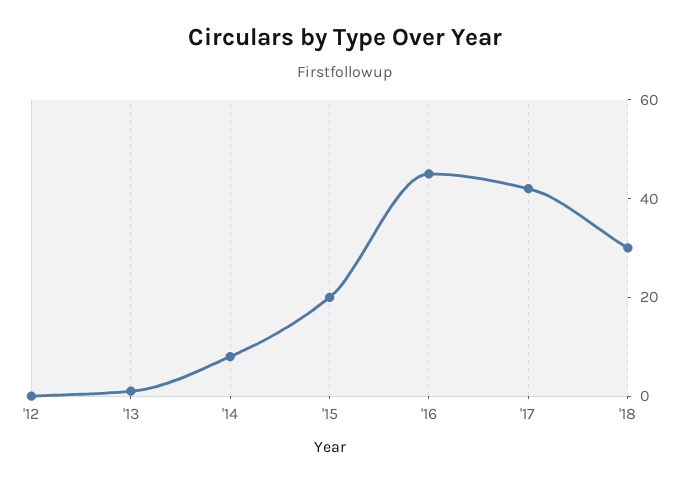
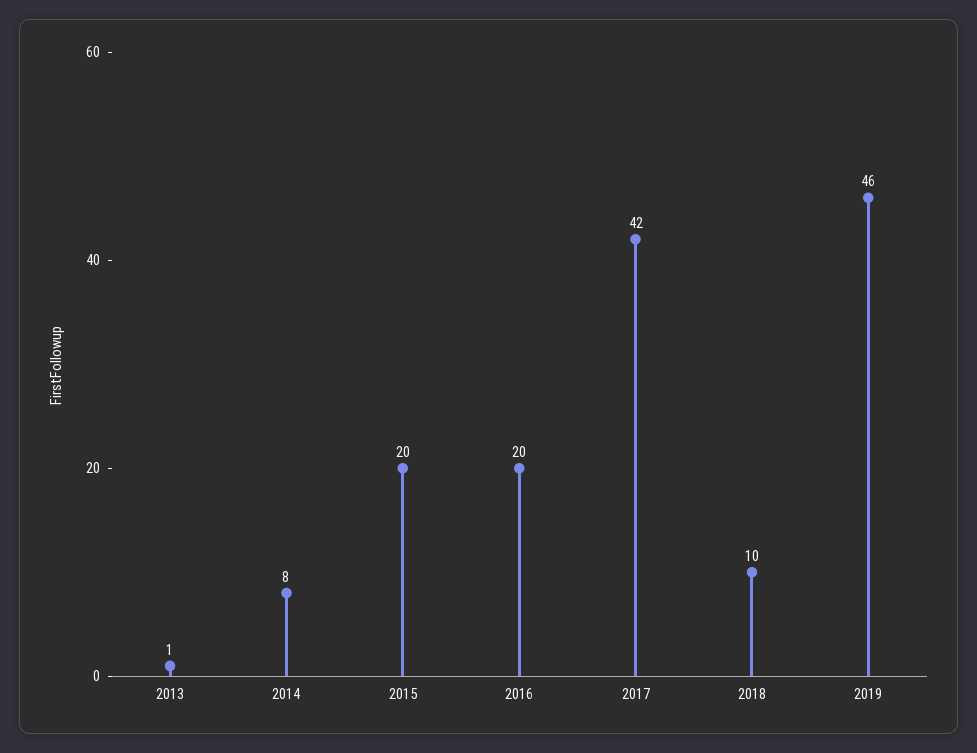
'12: 0 -> none
'16: 45 -> 20
'18: 30 -> 10
2019: none -> 46

